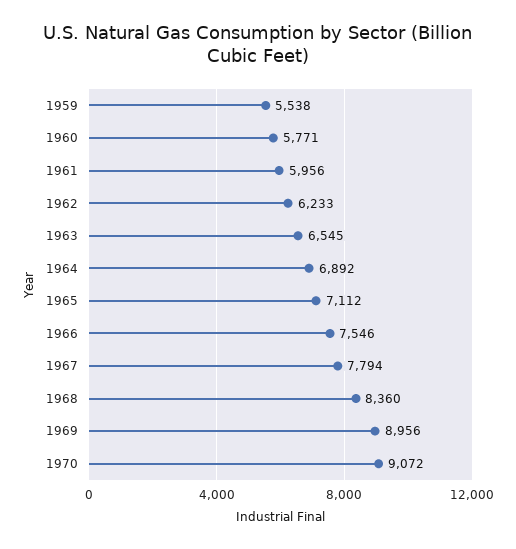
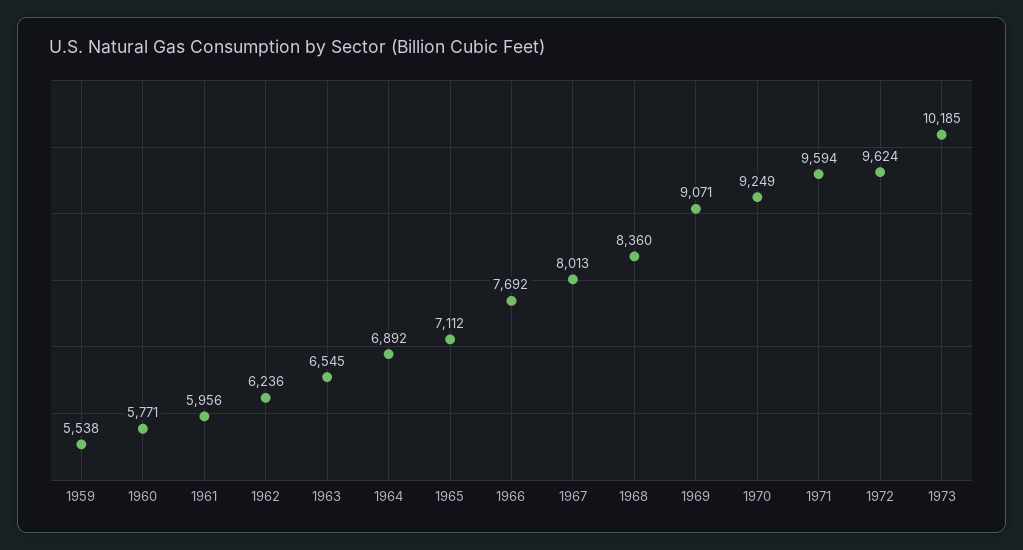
1962: 6233 -> 6236
1966: 7546 -> 7692
1967: 7794 -> 8013
1969: 8956 -> 9071
1970: 9072 -> 9249
1971: none -> 9594
1972: none -> 9624
1973: none -> 10185

